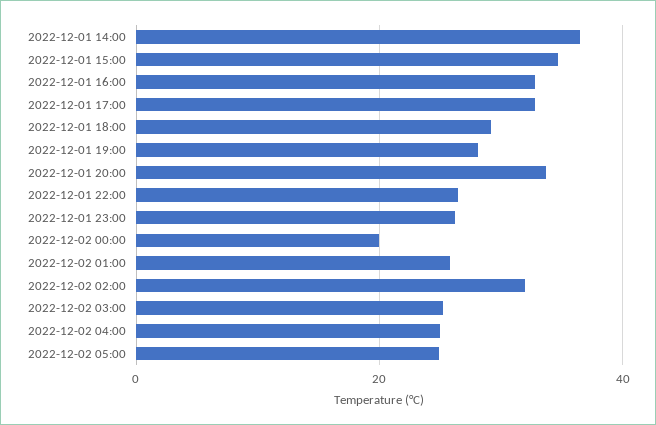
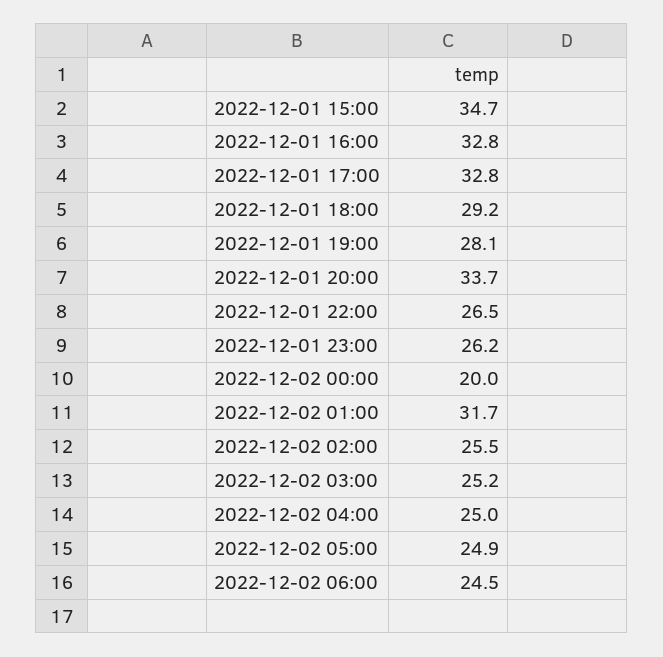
2022-12-01 14:00: 36 -> none
2022-12-02 01:00: 26 -> 31.7
2022-12-02 02:00: 32 -> 25.5
2022-12-02 06:00: none -> 24.5

